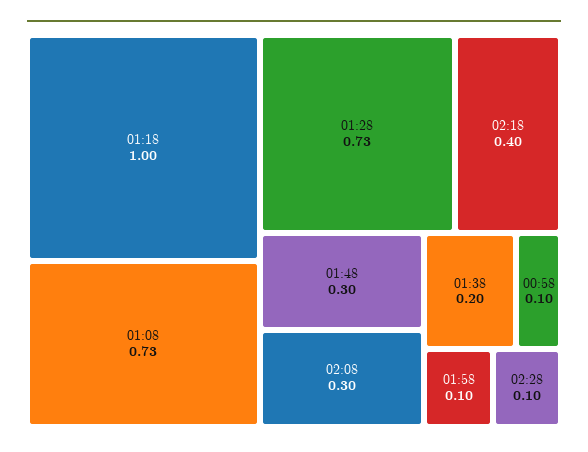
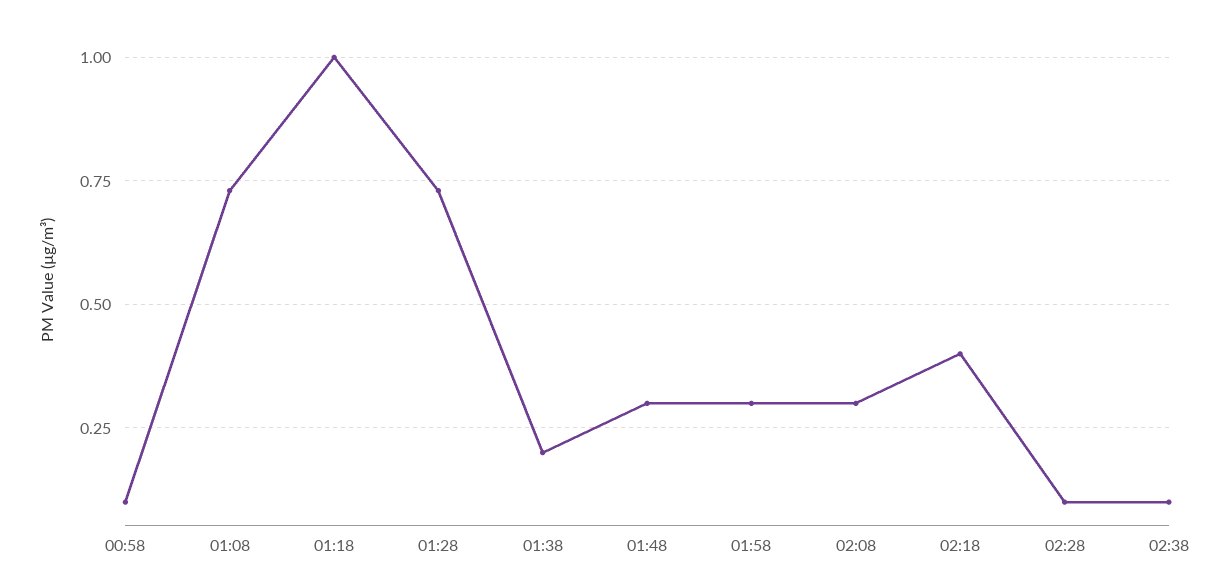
01:58: 0.1 -> 0.3
02:38: none -> 0.1

